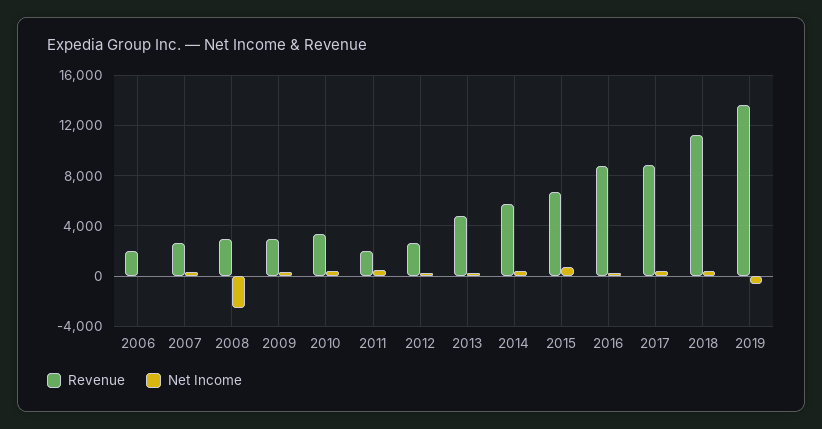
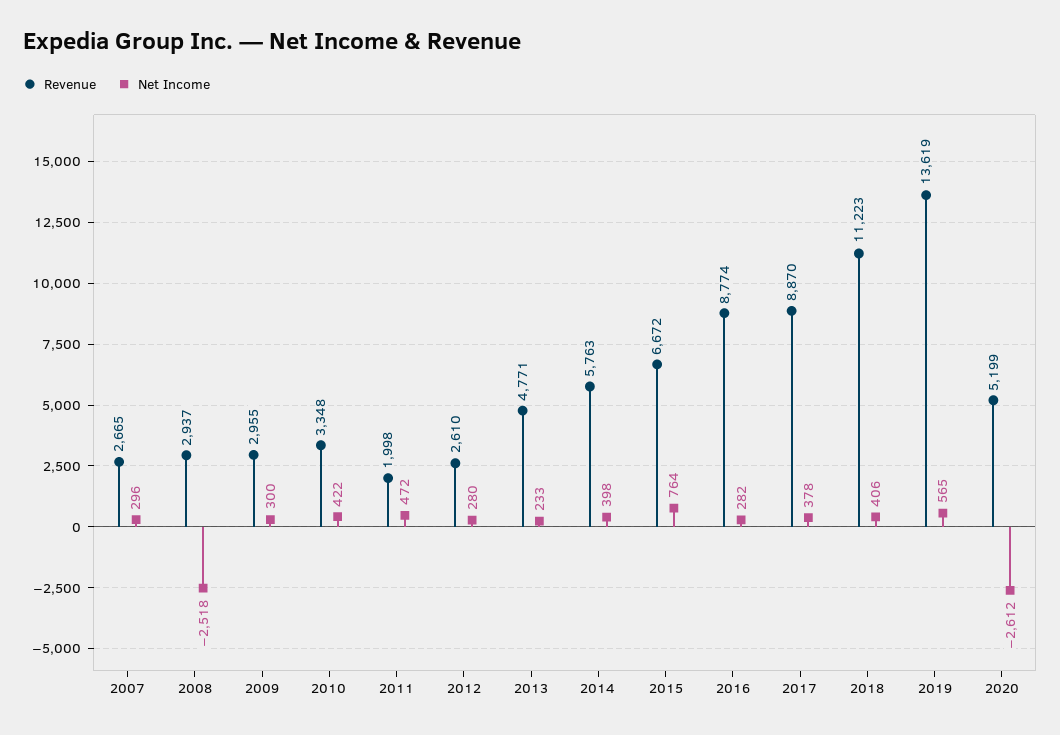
Revenue, 2006: 2000 -> none
Net Income, 2006: 0 -> none
Net Income, 2019: -500 -> 565
Revenue, 2020: none -> 5199
Net Income, 2020: none -> -2612

